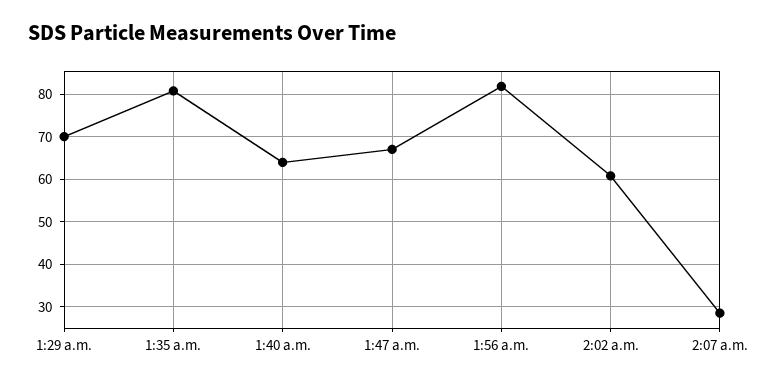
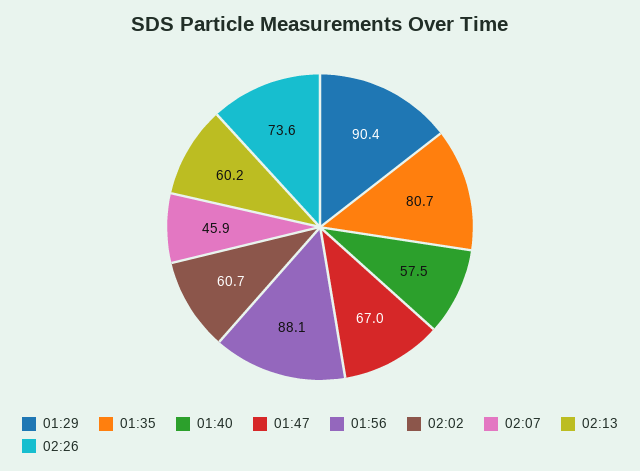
1:29 a.m.: 70 -> 90.4
1:40 a.m.: 64 -> 57.5
1:56 a.m.: 82 -> 88.1
2:07 a.m.: 28 -> 45.9
02:13: none -> 60.2
02:26: none -> 73.6

